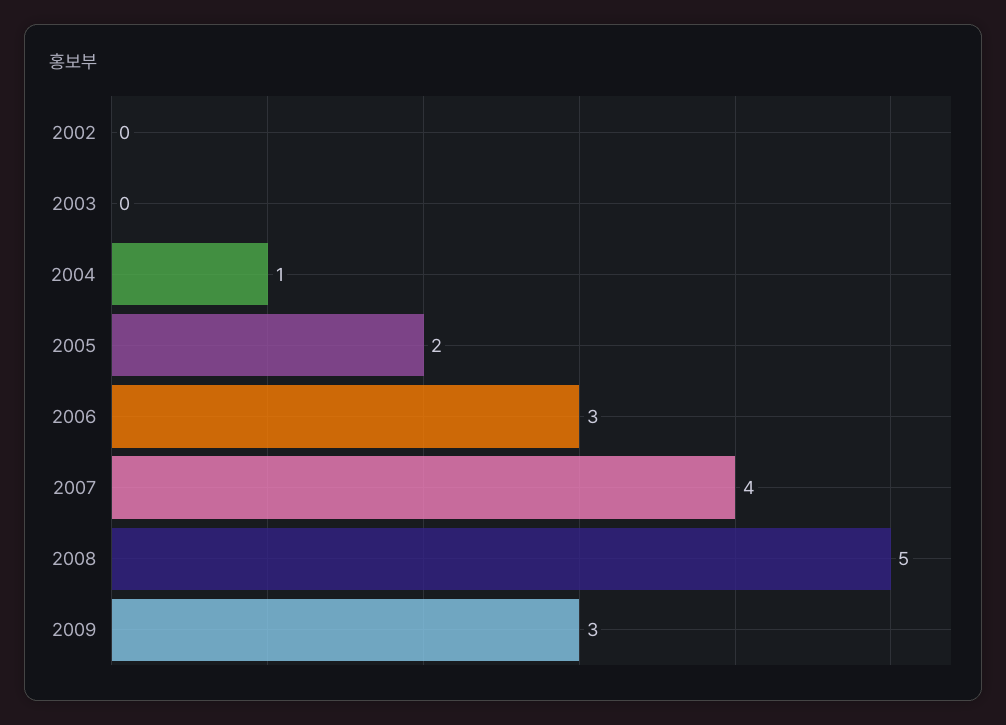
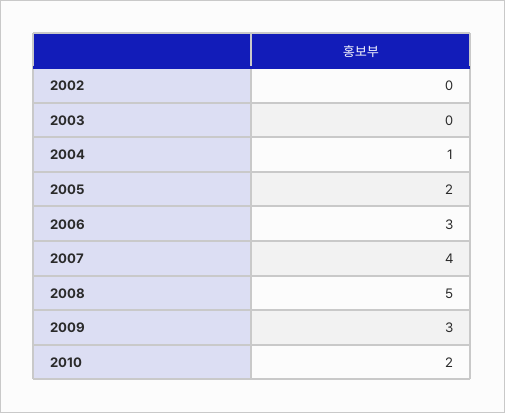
2010: none -> 2

